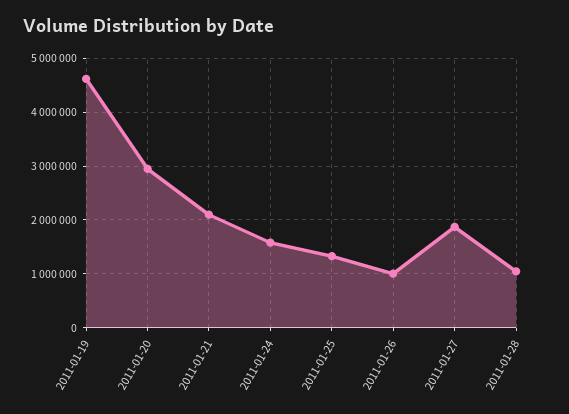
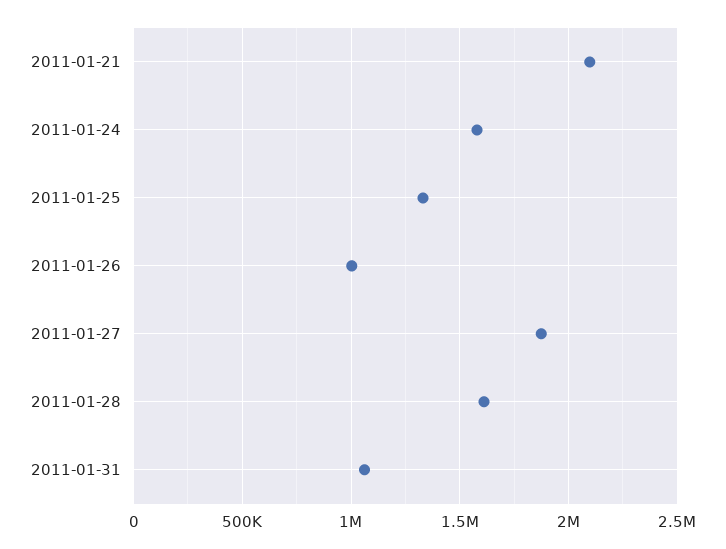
2011-01-19: 4600000 -> none
2011-01-20: 3000000 -> none
2011-01-28: 1000000 -> 1600000
2011-01-31: none -> 1050000

